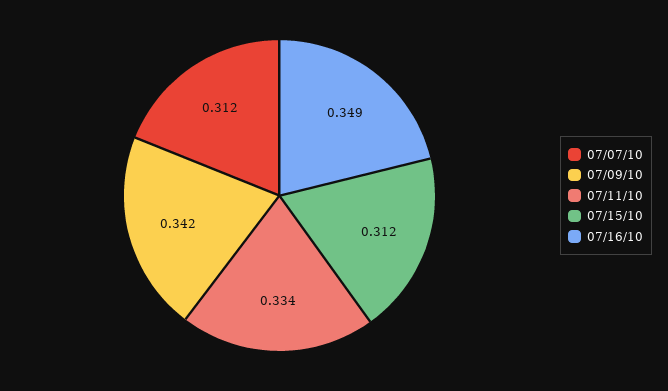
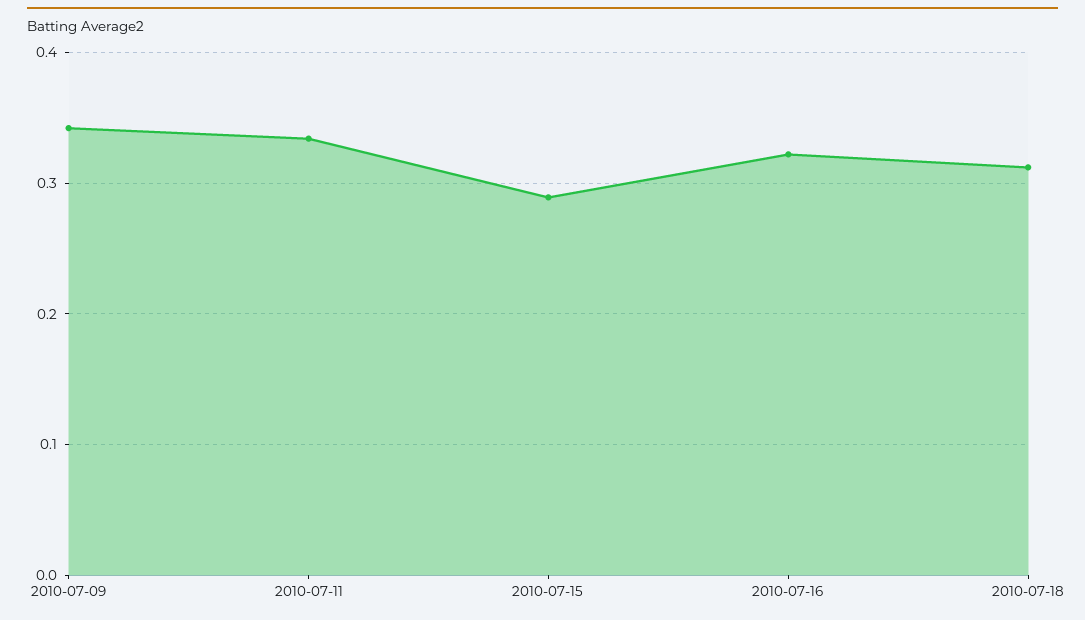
07/07/10: 0.312 -> none
07/15/10: 0.312 -> 0.29
07/16/10: 0.349 -> 0.32
2010-07-18: none -> 0.31

